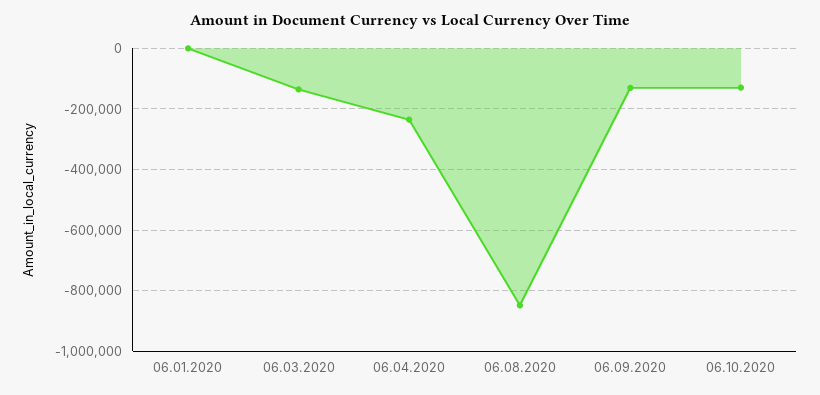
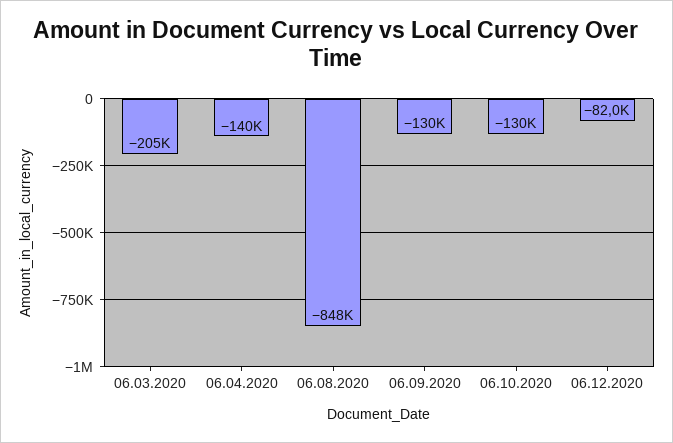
06.01.2020: 0 -> none
06.03.2020: -140000 -> -205000
06.04.2020: -240000 -> -140000
06.12.2020: none -> -82000

